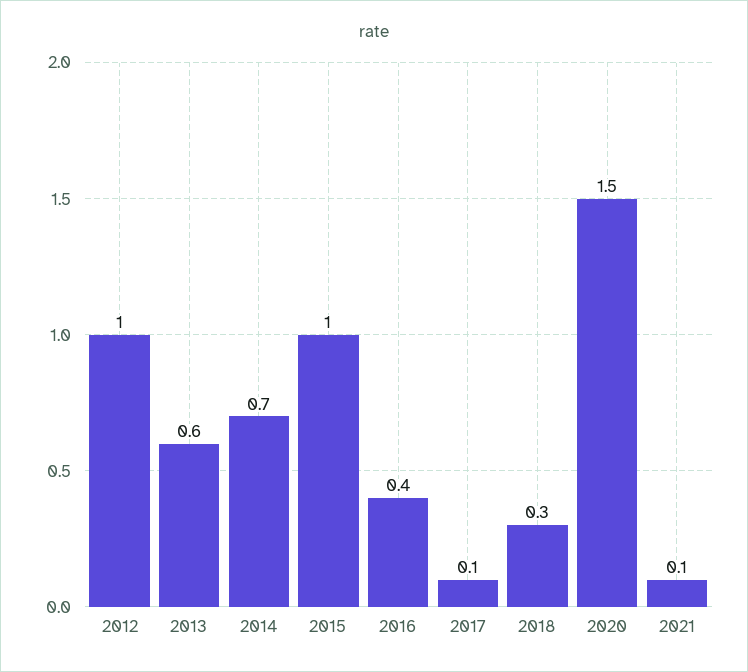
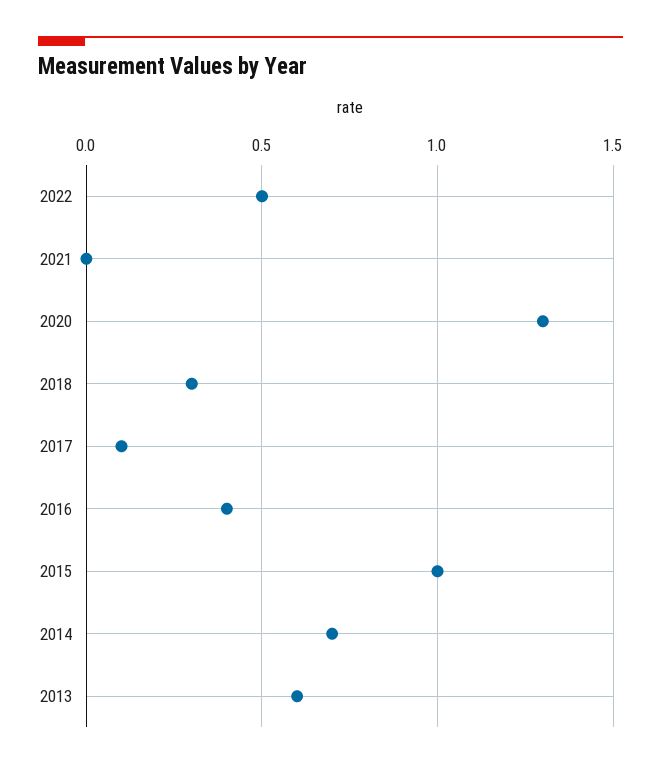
2012: 1 -> none
2020: 1.5 -> 1.3
2021: 0.1 -> 0
2022: none -> 0.5

